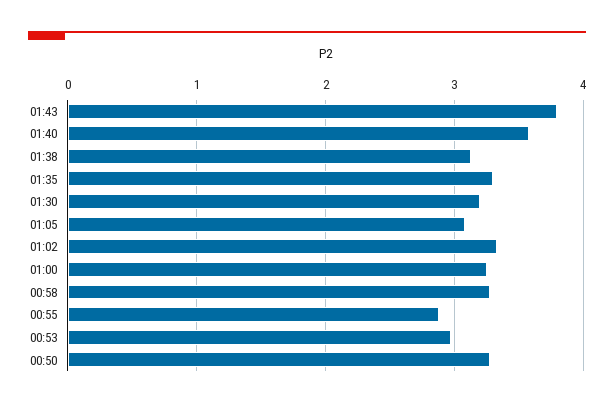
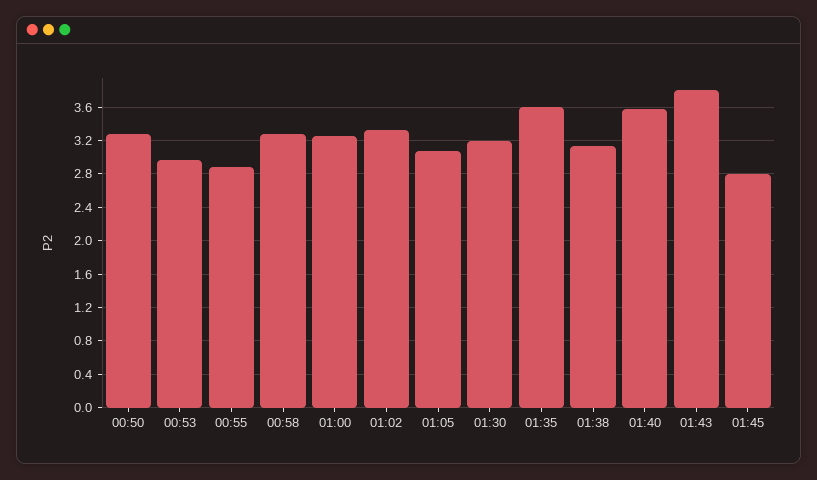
01:35: 3.3 -> 3.6
01:45: none -> 2.8

